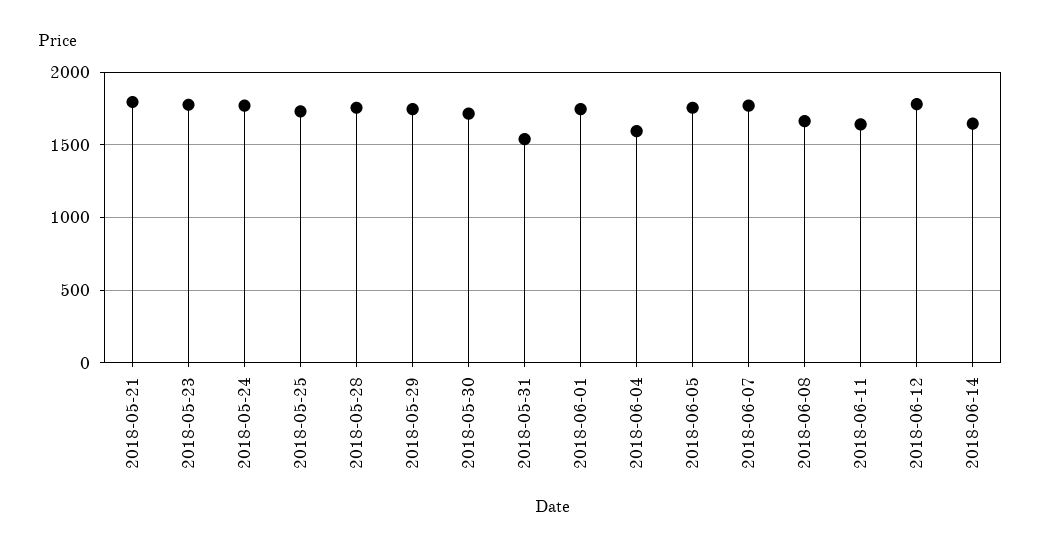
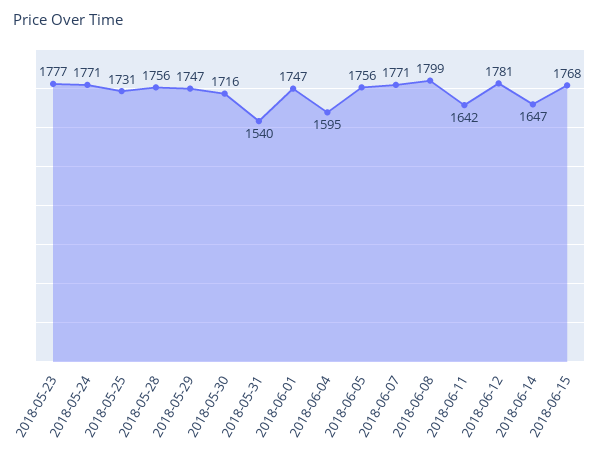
2018-05-21: 1800 -> none
2018-06-08: 1650 -> 1799
2018-06-15: none -> 1768

